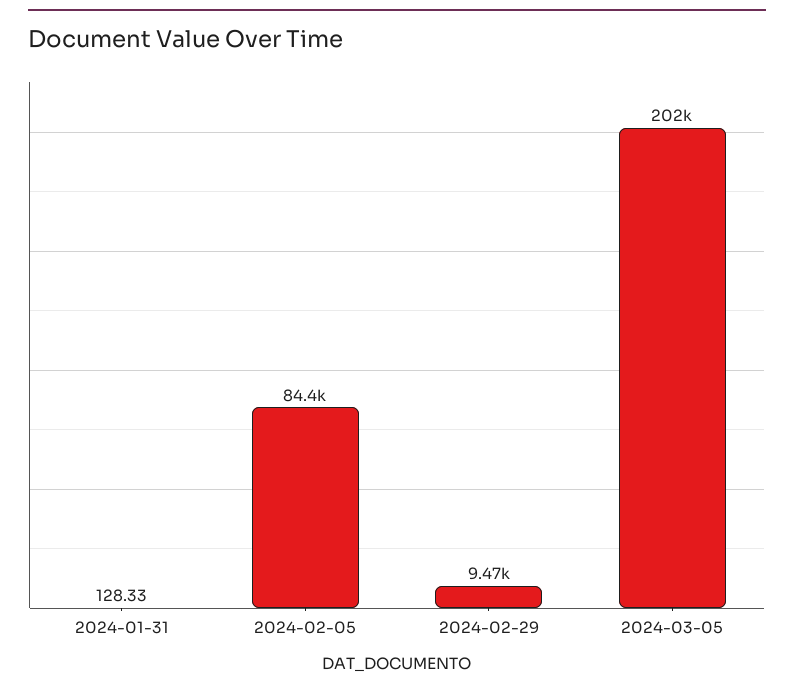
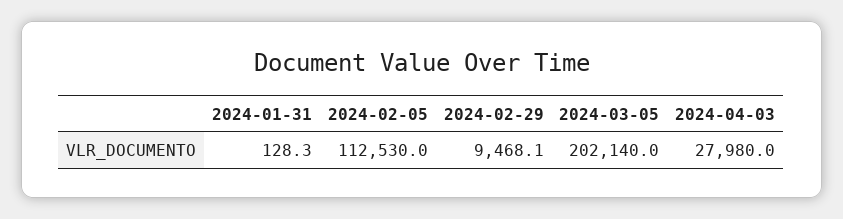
2024-02-05: 84400 -> 112530
2024-04-03: none -> 27980

